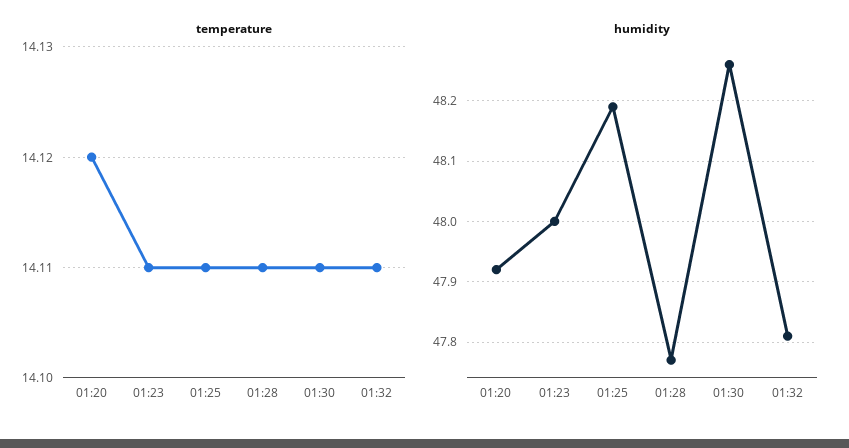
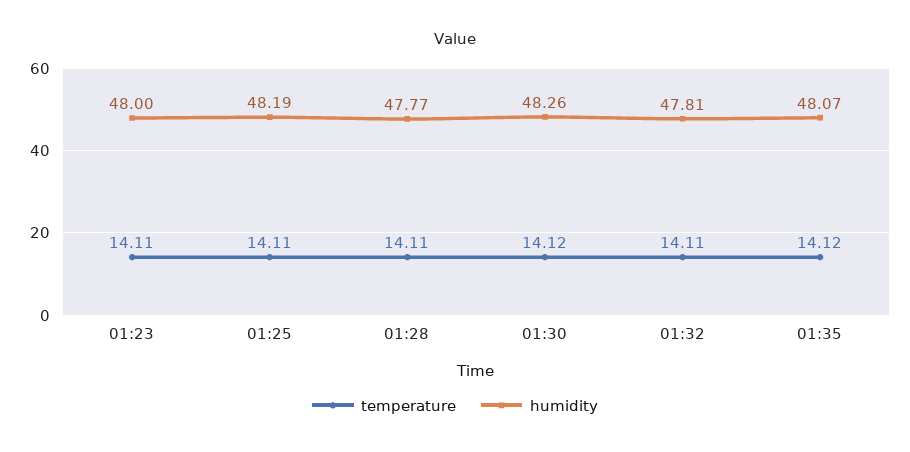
temperature, 01:20: 14.12 -> none
temperature, 01:30: 14.11 -> 14.12
humidity, 01:20: 47.92 -> none
temperature, 01:35: none -> 14.12
humidity, 01:35: none -> 48.07

